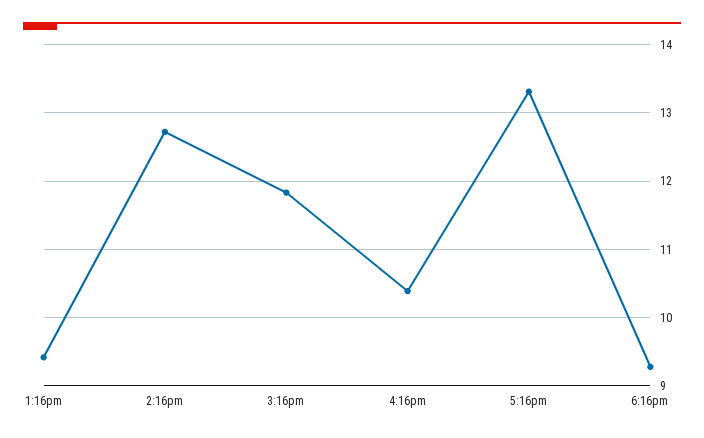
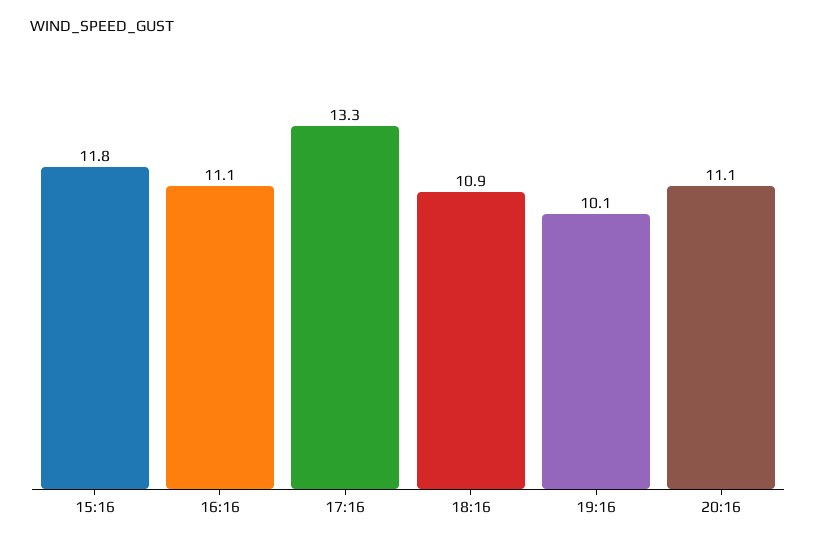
1:16pm: 9.4 -> none
2:16pm: 12.7 -> none
4:16pm: 10.4 -> 11.1
6:16pm: 9.3 -> 10.9
19:16: none -> 10.1
20:16: none -> 11.1

